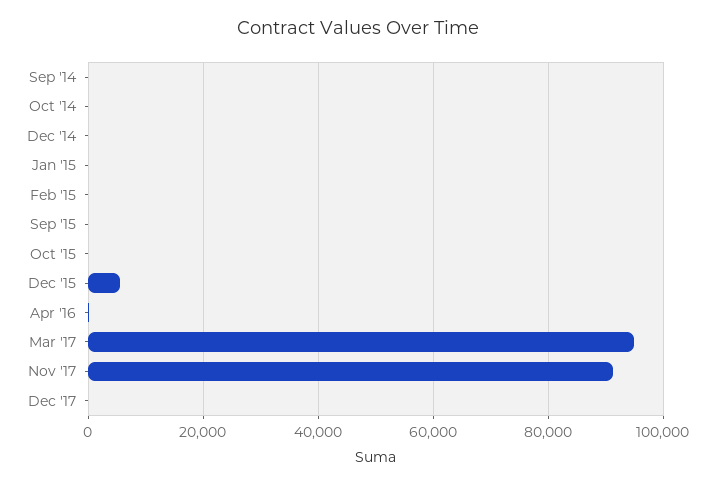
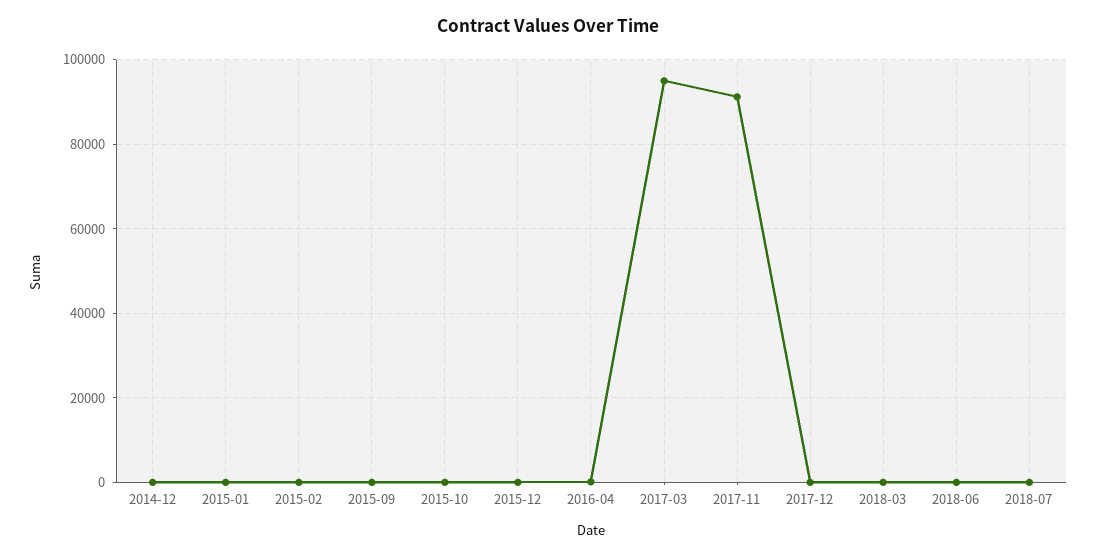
Sep '14: 0 -> none
Oct '14: 0 -> none
Dec '15: 6000 -> 0
2018-03: none -> 0
2018-06: none -> 0
2018-07: none -> 0

